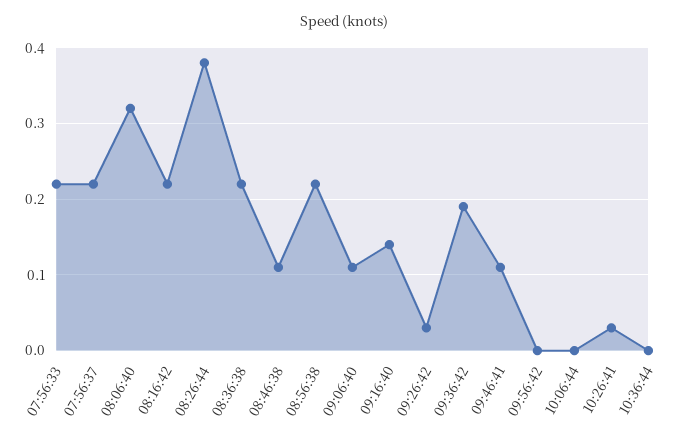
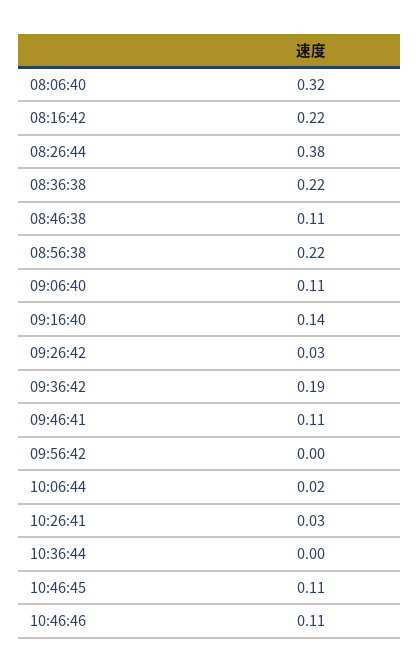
07:56:33: 0.22 -> none
07:56:37: 0.22 -> none
10:06:44: 0 -> 0.02
10:46:45: none -> 0.11
10:46:46: none -> 0.11

